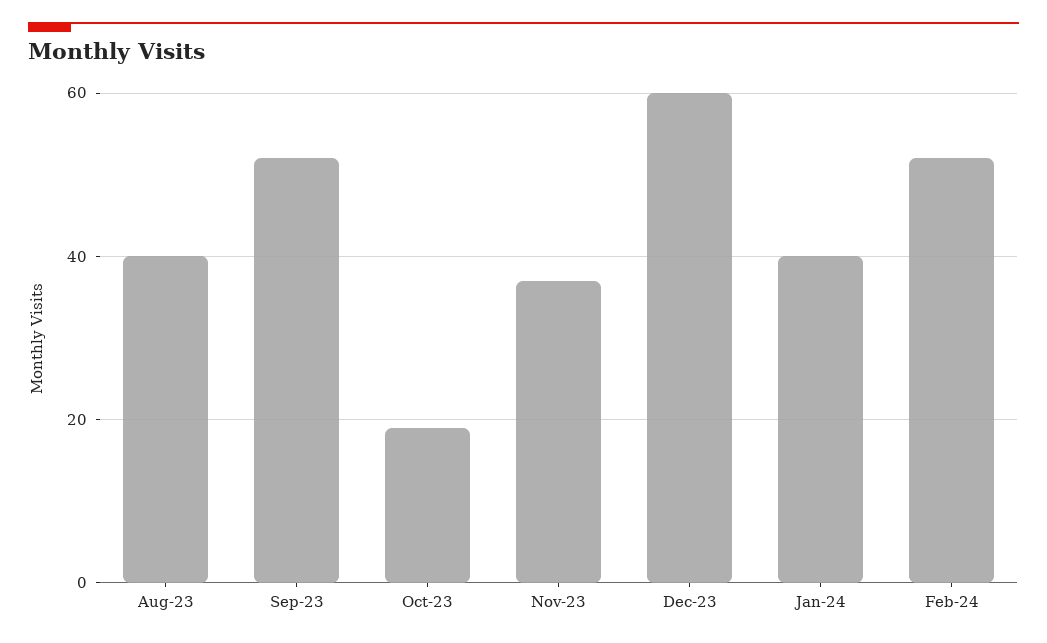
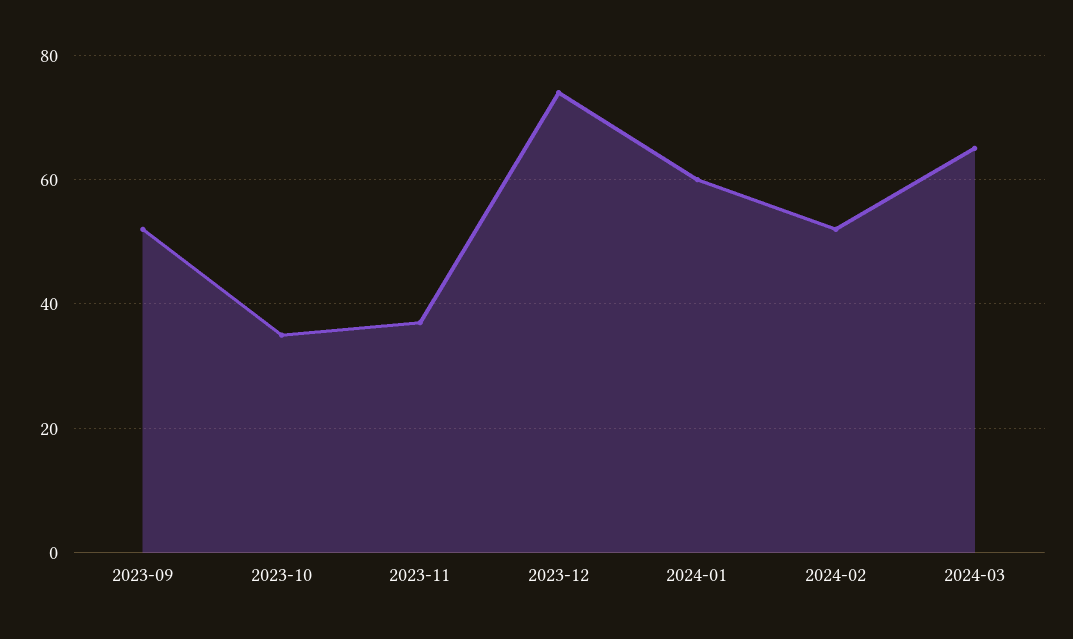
Aug-23: 40 -> none
Oct-23: 20 -> 35
Dec-23: 60 -> 75
Jan-24: 40 -> 60
2024-03: none -> 65

